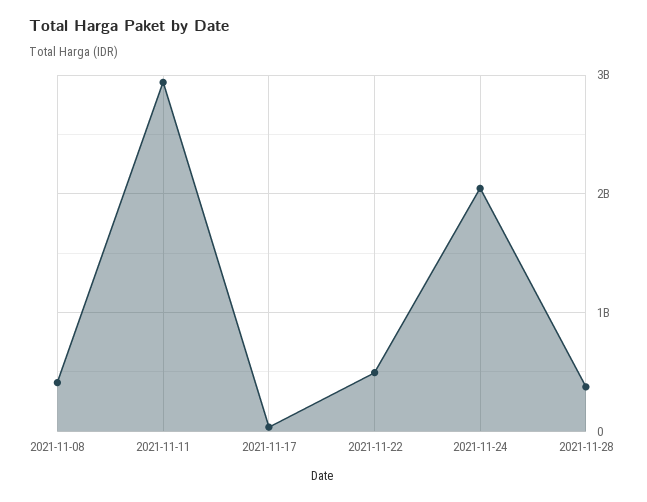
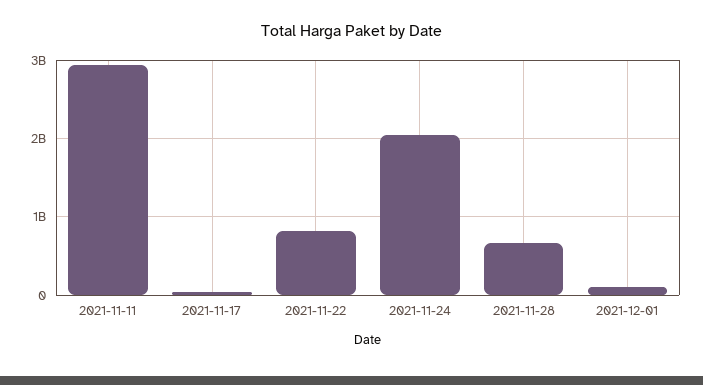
2021-11-08: 400000000 -> none
2021-11-22: 500000000 -> 800000000
2021-11-28: 400000000 -> 700000000
2021-12-01: none -> 100000000

